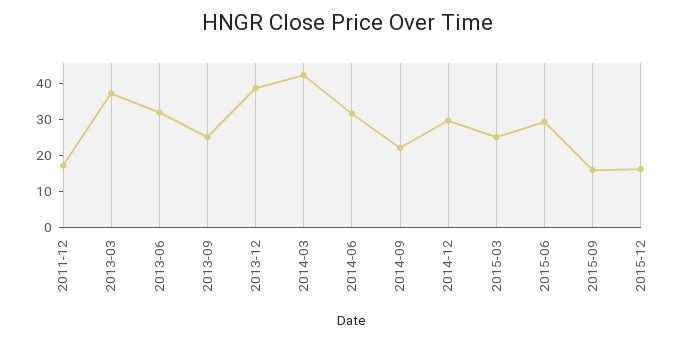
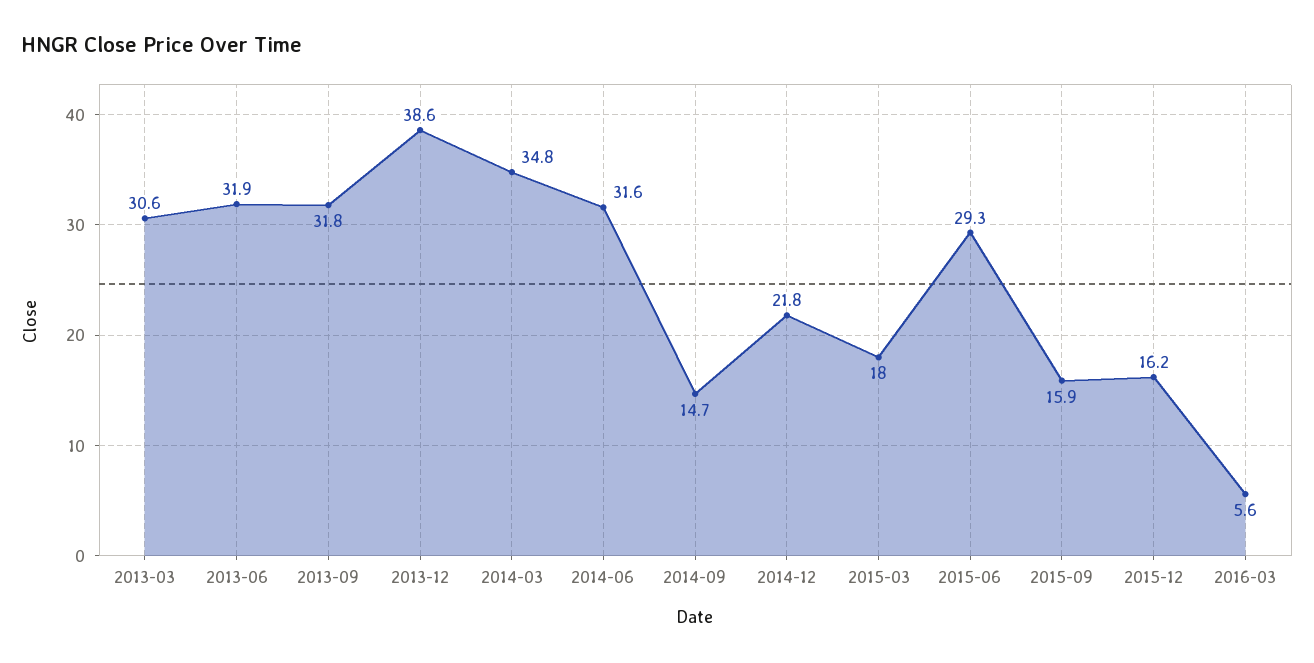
2011-12: 17.5 -> none
2013-03: 37.5 -> 30.6
2013-09: 25 -> 31.8
2014-03: 42.5 -> 34.8
2014-09: 22.5 -> 14.7
2014-12: 30 -> 21.8
2015-03: 25 -> 18
2016-03: none -> 5.6

